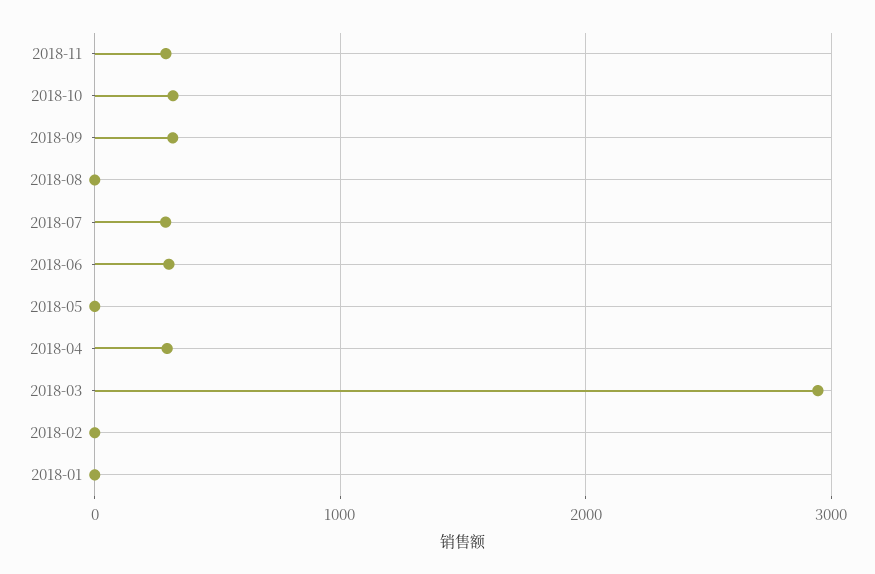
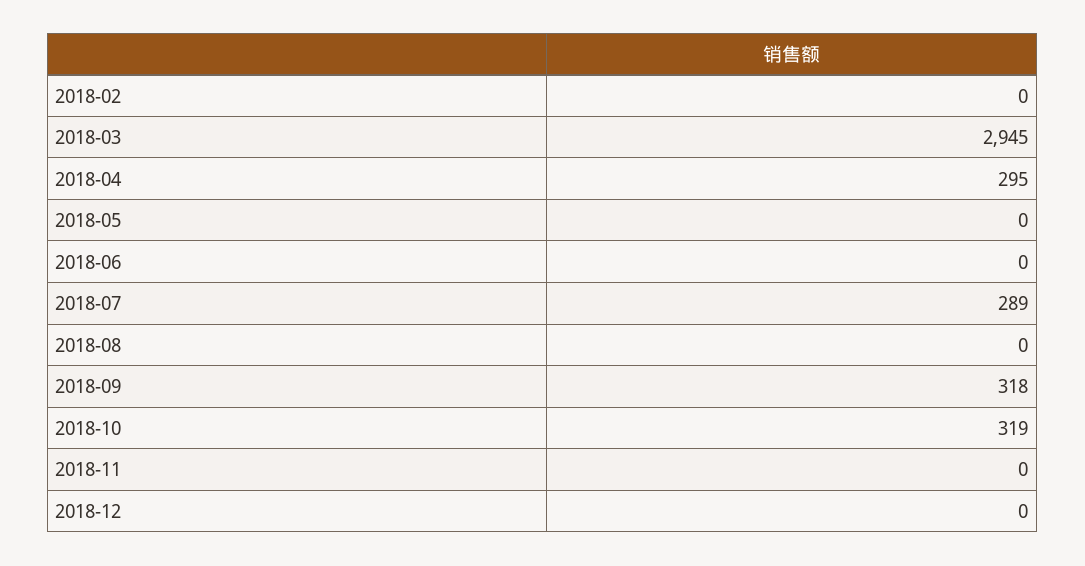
2018-11: 300 -> 0
2018-06: 300 -> 0
2018-01: 0 -> none
2018-12: none -> 0

